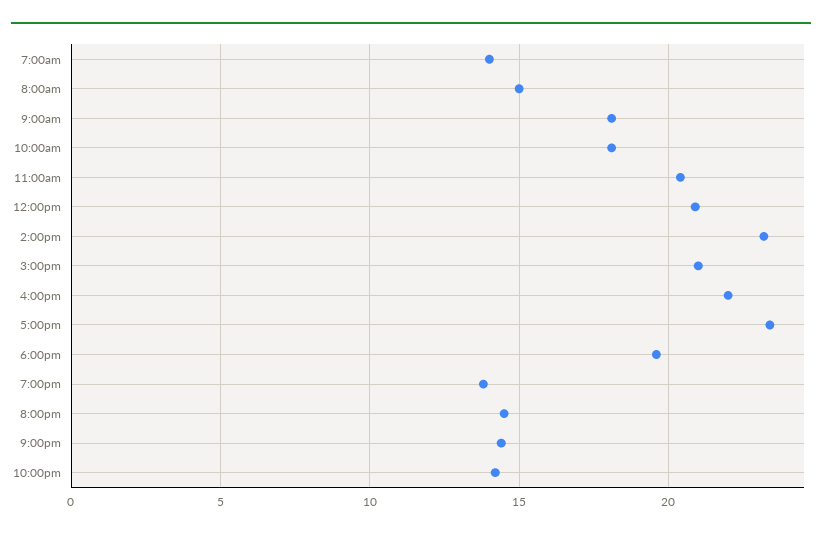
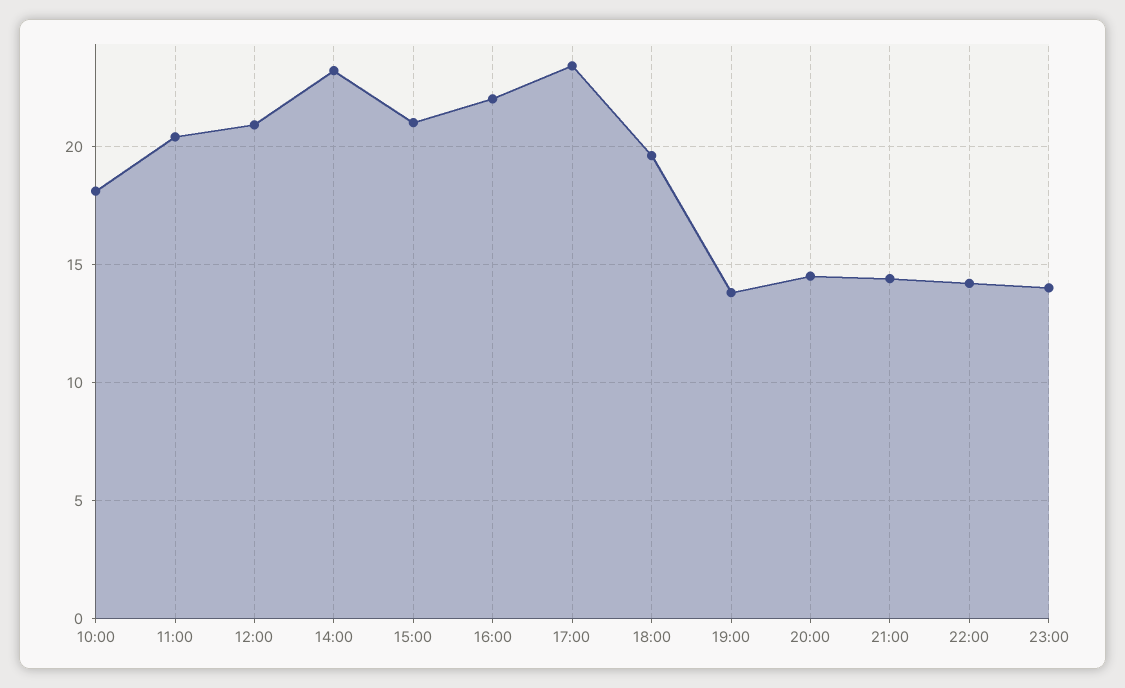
7:00am: 14 -> none
8:00am: 15 -> none
9:00am: 18 -> none
23:00: none -> 14

